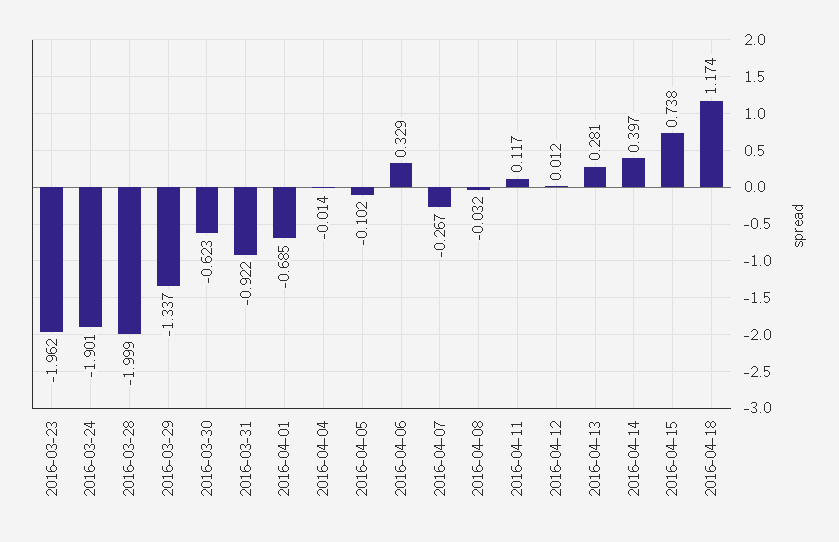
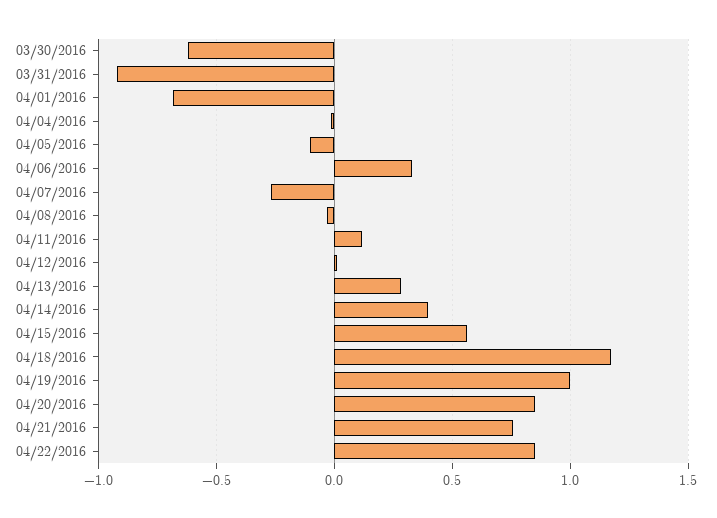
2016-03-23: -1.962 -> none
2016-03-24: -1.901 -> none
2016-03-28: -1.999 -> none
2016-03-29: -1.337 -> none
2016-04-15: 0.738 -> 0.55
04/19/2016: none -> 1
04/20/2016: none -> 0.85
04/21/2016: none -> 0.75
04/22/2016: none -> 0.85

